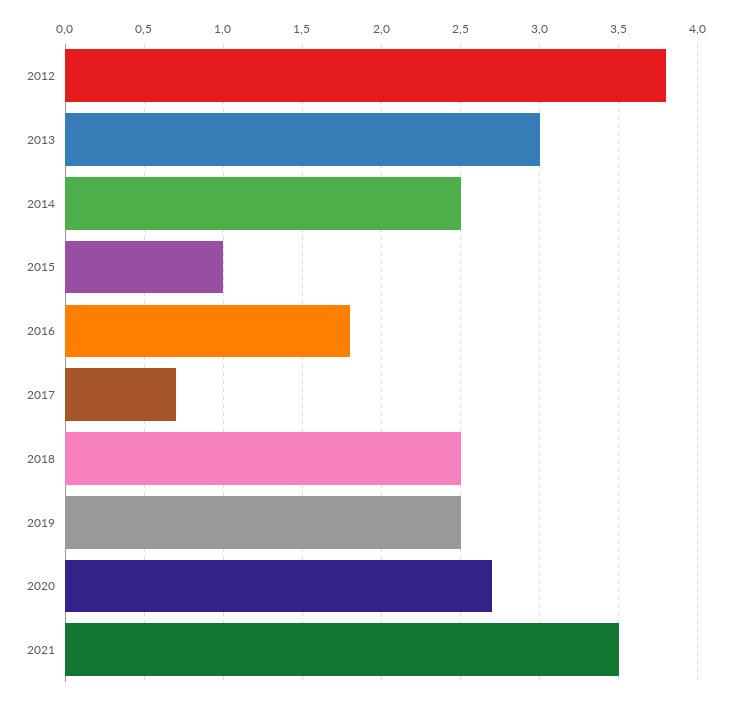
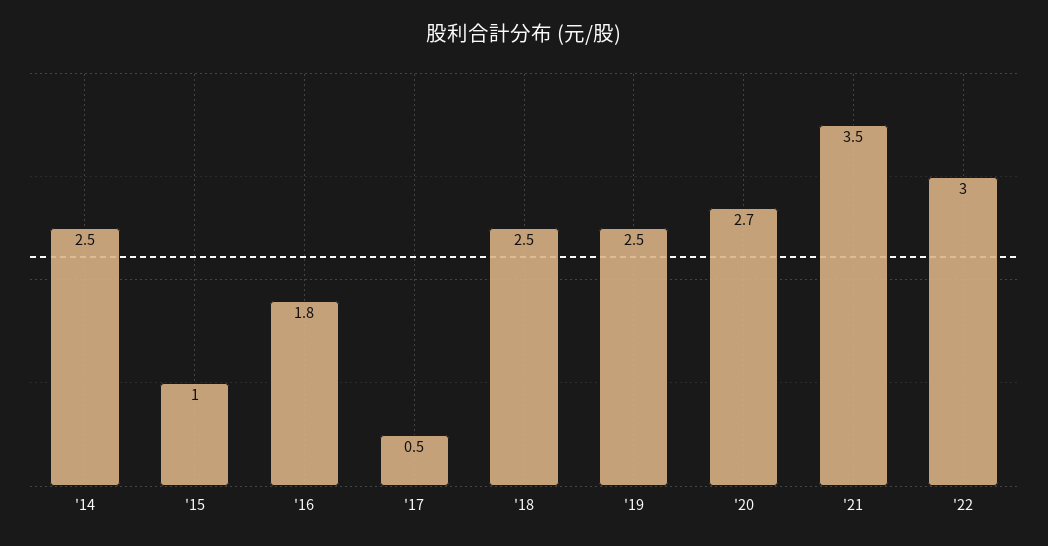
2012: 3.8 -> none
2013: 3 -> none
2017: 0.7 -> 0.5
'22: none -> 3

